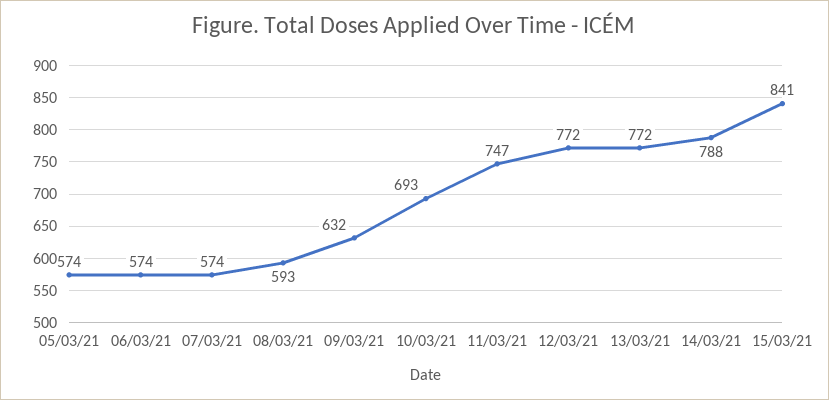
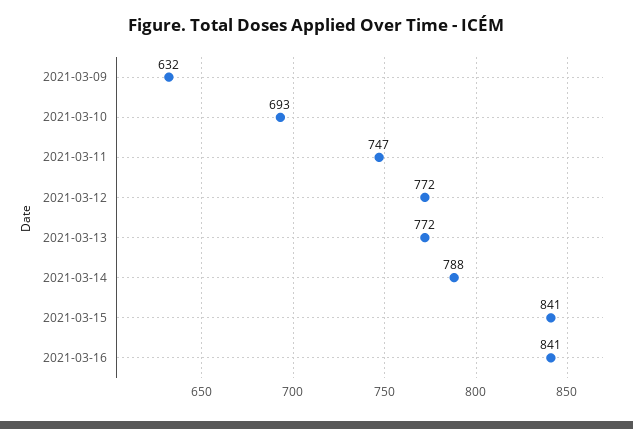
05/03/21: 574 -> none
06/03/21: 574 -> none
07/03/21: 574 -> none
08/03/21: 593 -> none
2021-03-16: none -> 841

